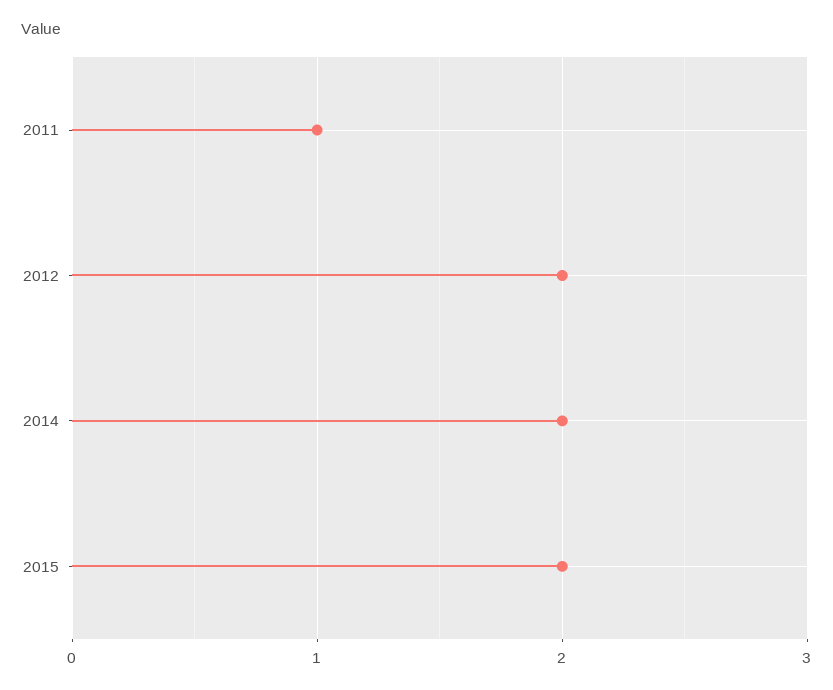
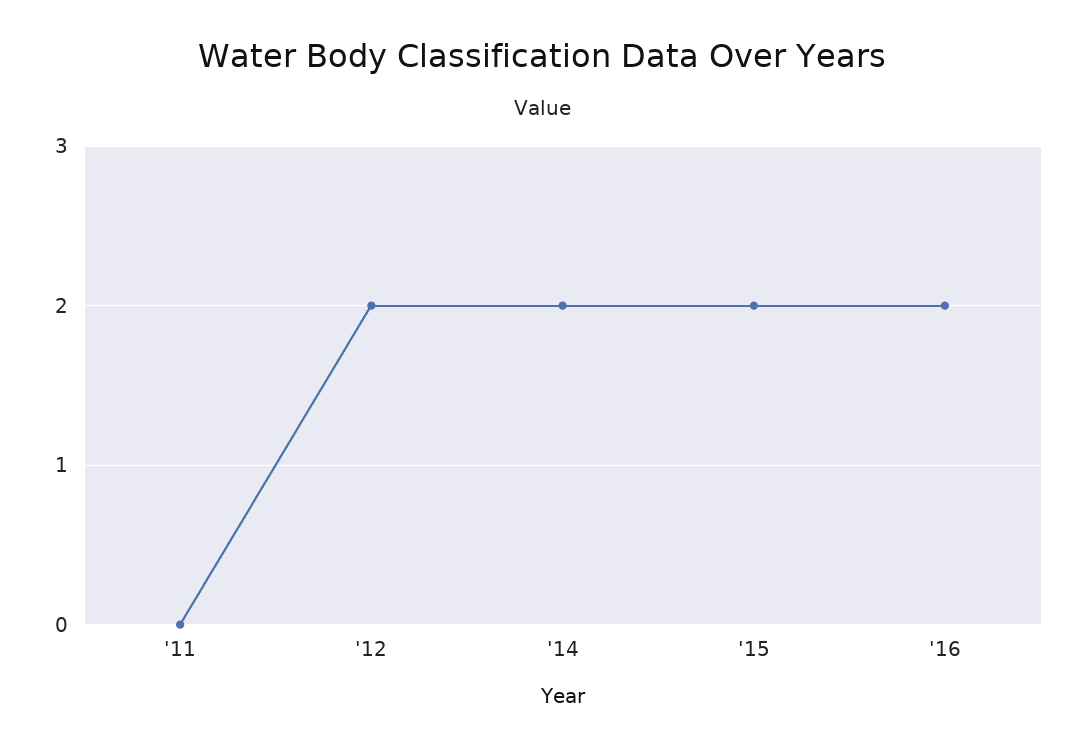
2011: 1 -> 0
'16: none -> 2

